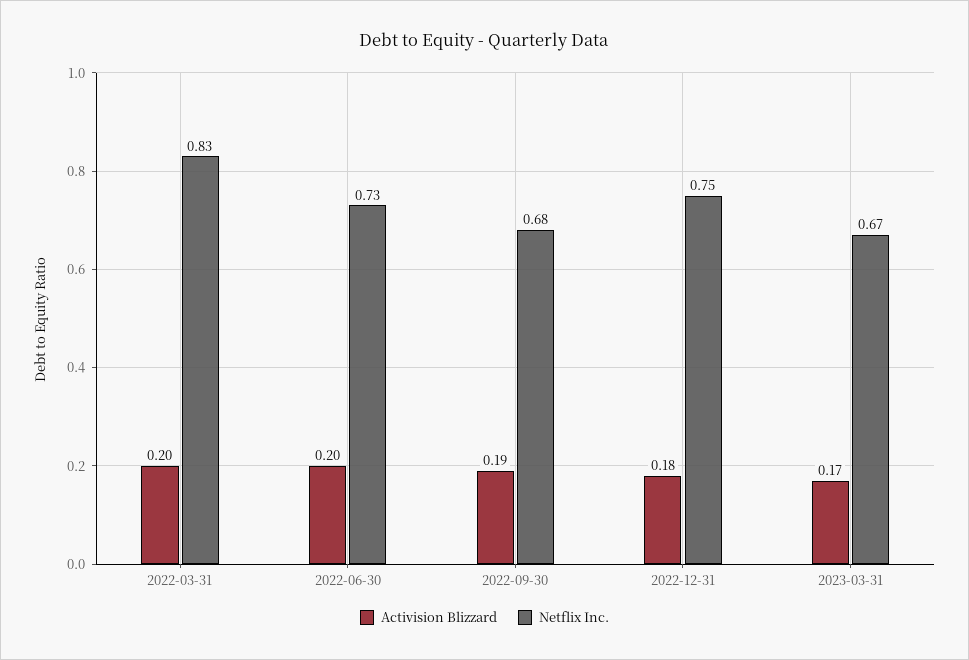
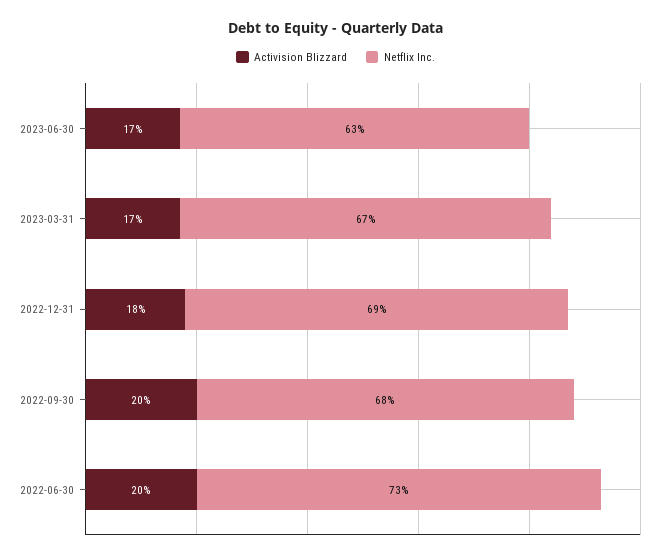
Activision Blizzard, 2022-03-31: 0.2 -> none
Netflix Inc., 2022-03-31: 0.83 -> none
Activision Blizzard, 2022-09-30: 0.19 -> 0.2
Netflix Inc., 2022-12-31: 0.75 -> 0.69
Activision Blizzard, 2023-06-30: none -> 0.17
Netflix Inc., 2023-06-30: none -> 0.63

